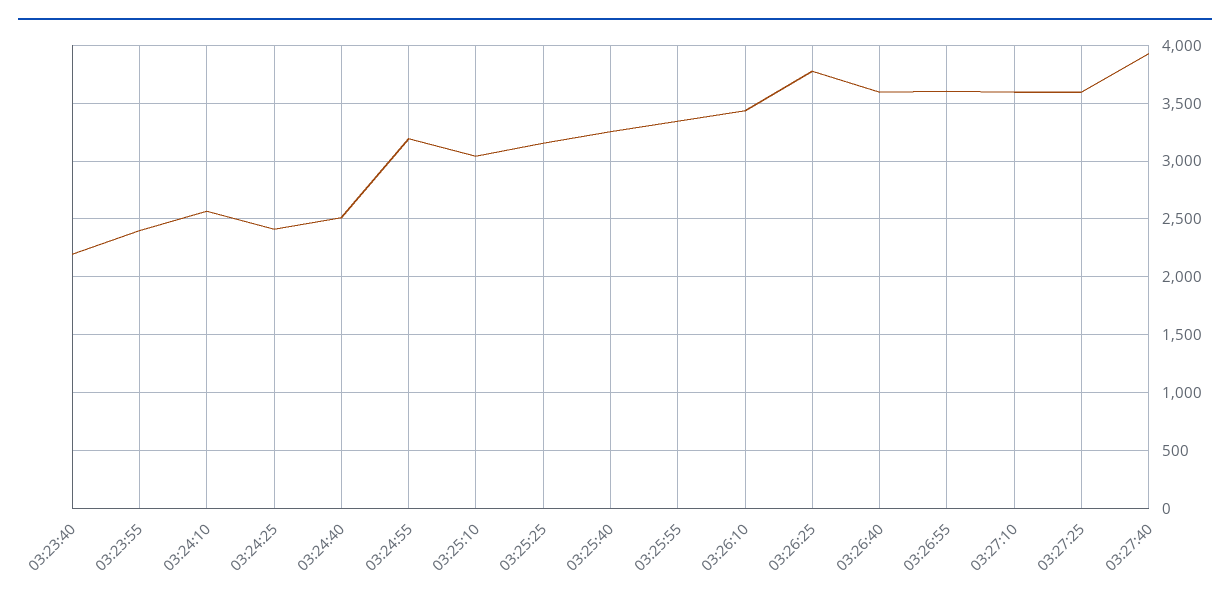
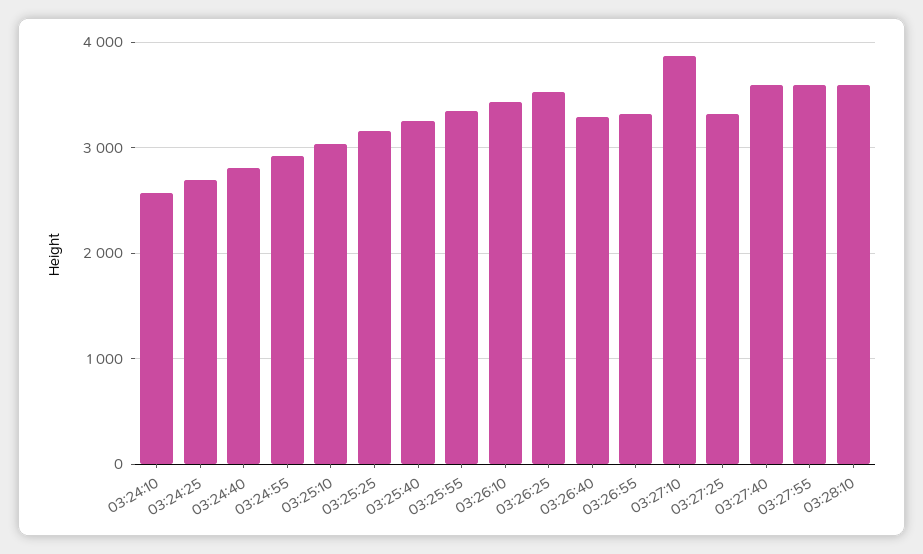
03:23:40: 2200 -> none
03:23:55: 2400 -> none
03:24:25: 2400 -> 2700
03:24:40: 2500 -> 2800
03:24:55: 3200 -> 2900
03:26:25: 3800 -> 3500
03:26:40: 3600 -> 3300
03:26:55: 3600 -> 3300
03:27:10: 3600 -> 3900
03:27:25: 3600 -> 3300
03:27:40: 3900 -> 3600
03:27:55: none -> 3600
03:28:10: none -> 3600

